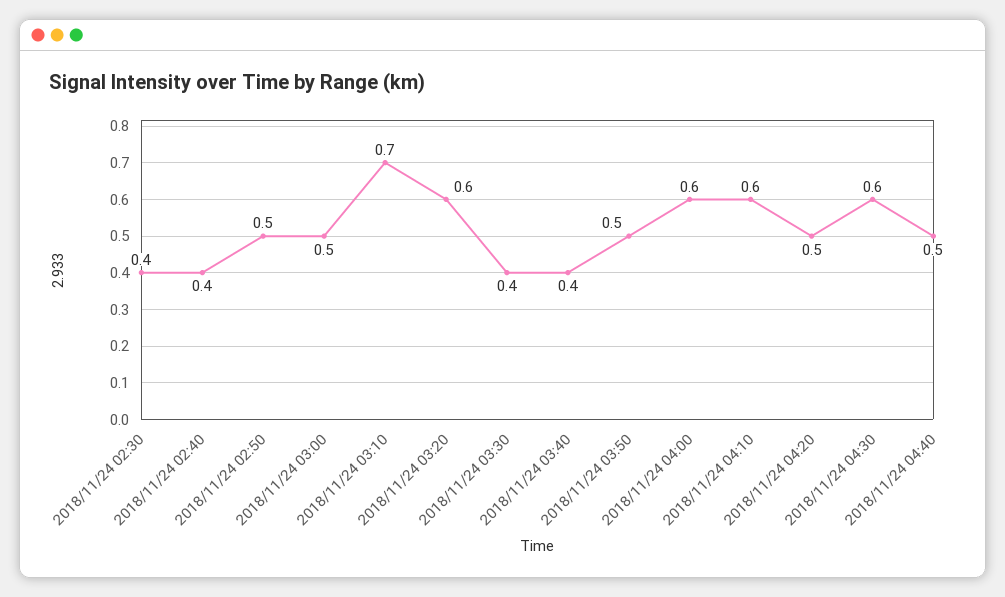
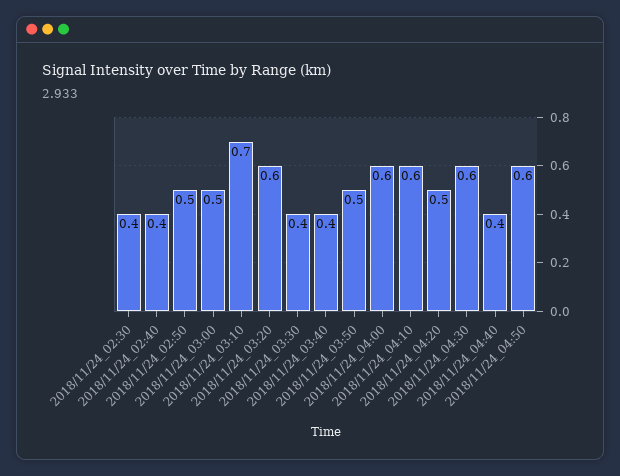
2018/11/24 04:40: 0.5 -> 0.4
2018/11/24_04:50: none -> 0.6

